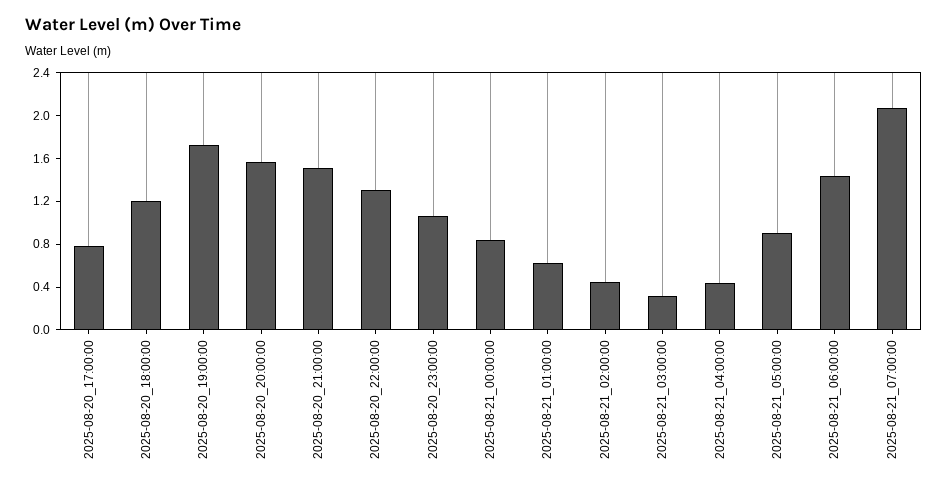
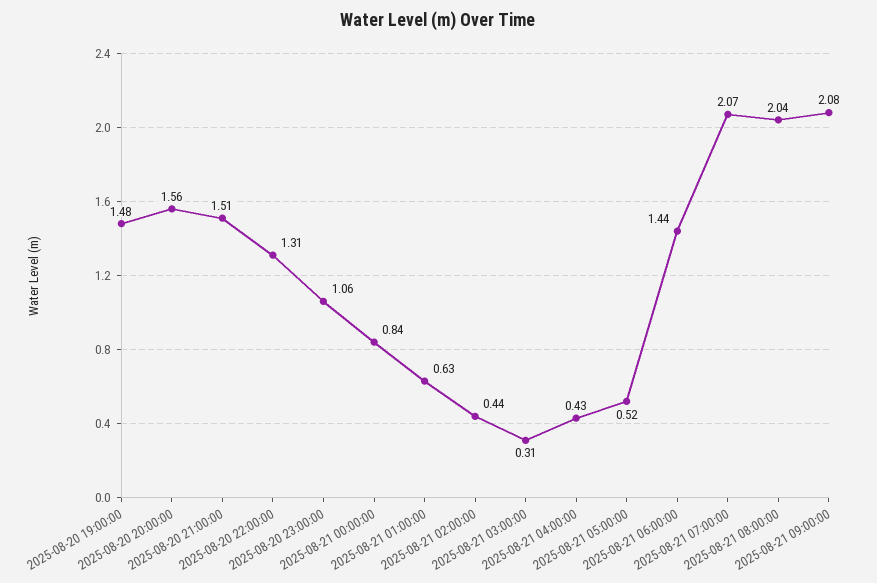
2025-08-20_17:00:00: 0.8 -> none
2025-08-20_18:00:00: 1.2 -> none
2025-08-20_19:00:00: 1.7 -> 1.48
2025-08-21_05:00:00: 0.9 -> 0.52
2025-08-21 08:00:00: none -> 2.04
2025-08-21 09:00:00: none -> 2.08

